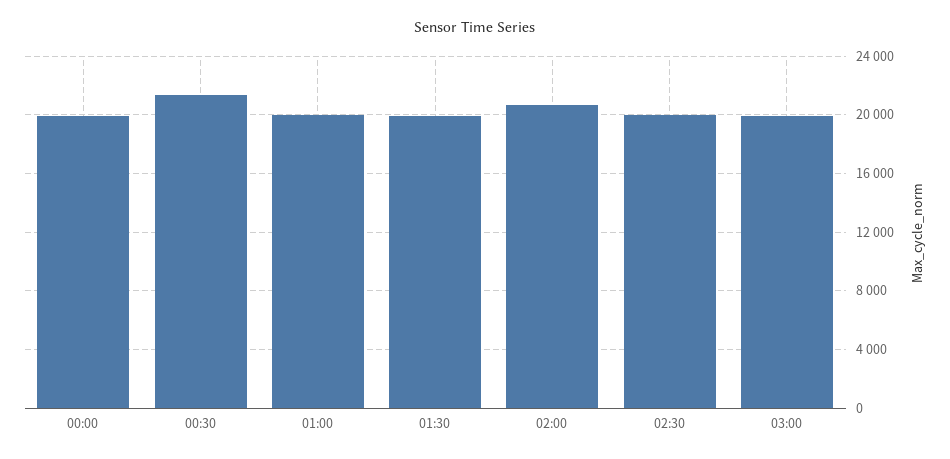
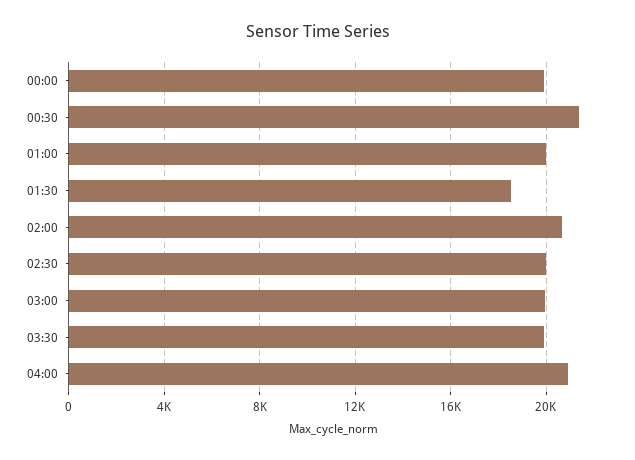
01:30: 20000 -> 18500
03:30: none -> 20000
04:00: none -> 21000

